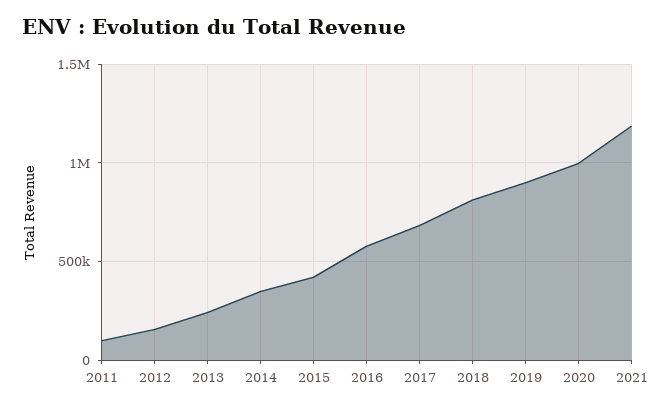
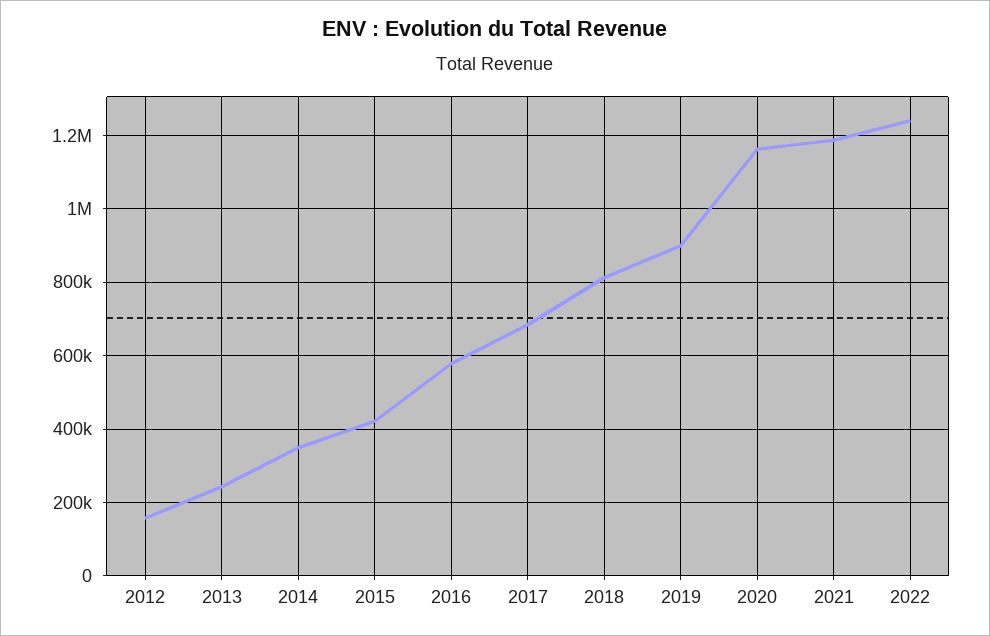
2011: 100000 -> none
2020: 1000000 -> 1160000
2022: none -> 1240000

